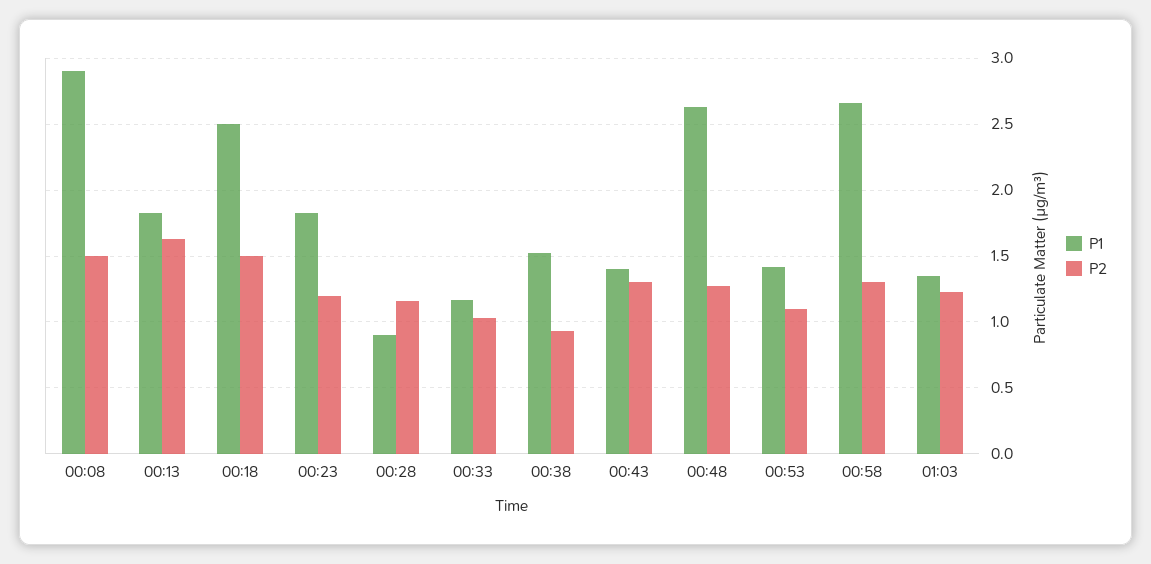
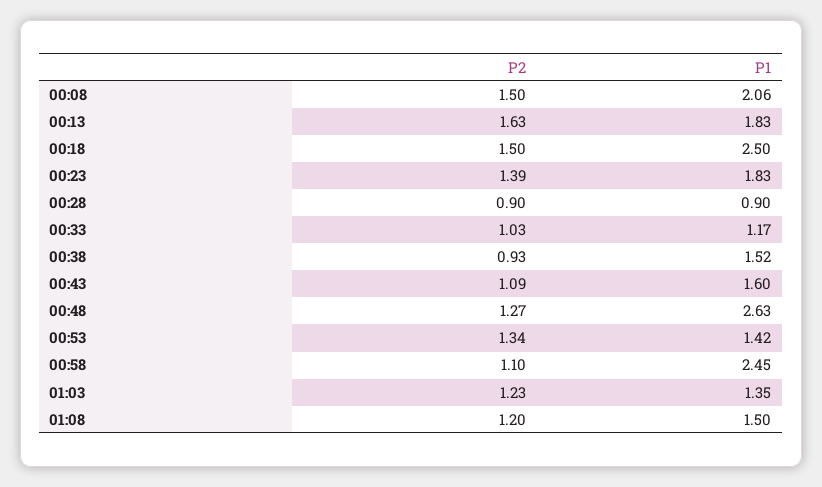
P1, 00:08: 2.9 -> 2.06
P2, 00:23: 1.2 -> 1.39
P2, 00:28: 1.15 -> 0.9
P1, 00:43: 1.4 -> 1.6
P2, 00:43: 1.3 -> 1.09
P2, 00:53: 1.1 -> 1.34
P1, 00:58: 2.65 -> 2.45
P2, 00:58: 1.3 -> 1.1
P2, 01:08: none -> 1.2
P1, 01:08: none -> 1.5

